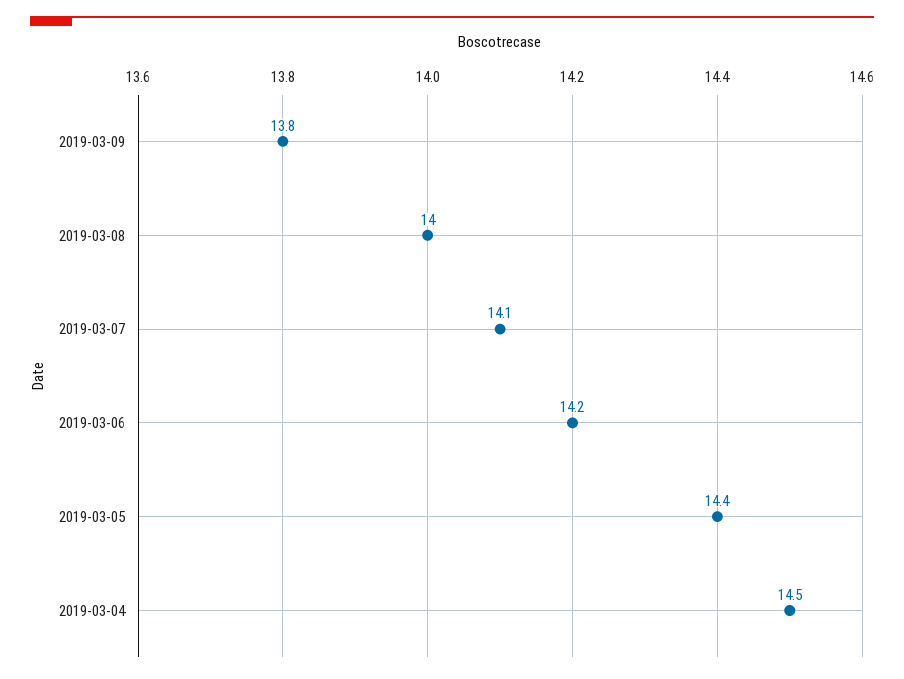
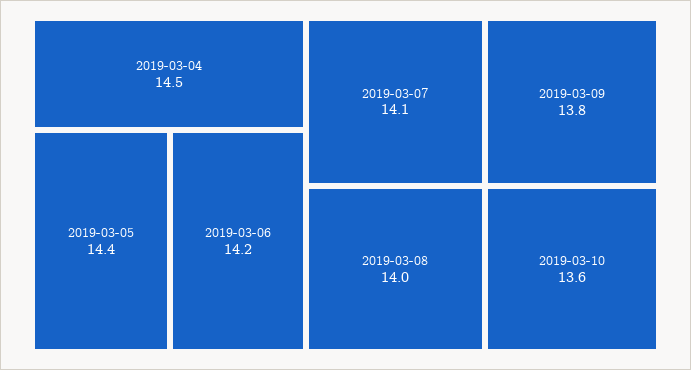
2019-03-10: none -> 13.6

